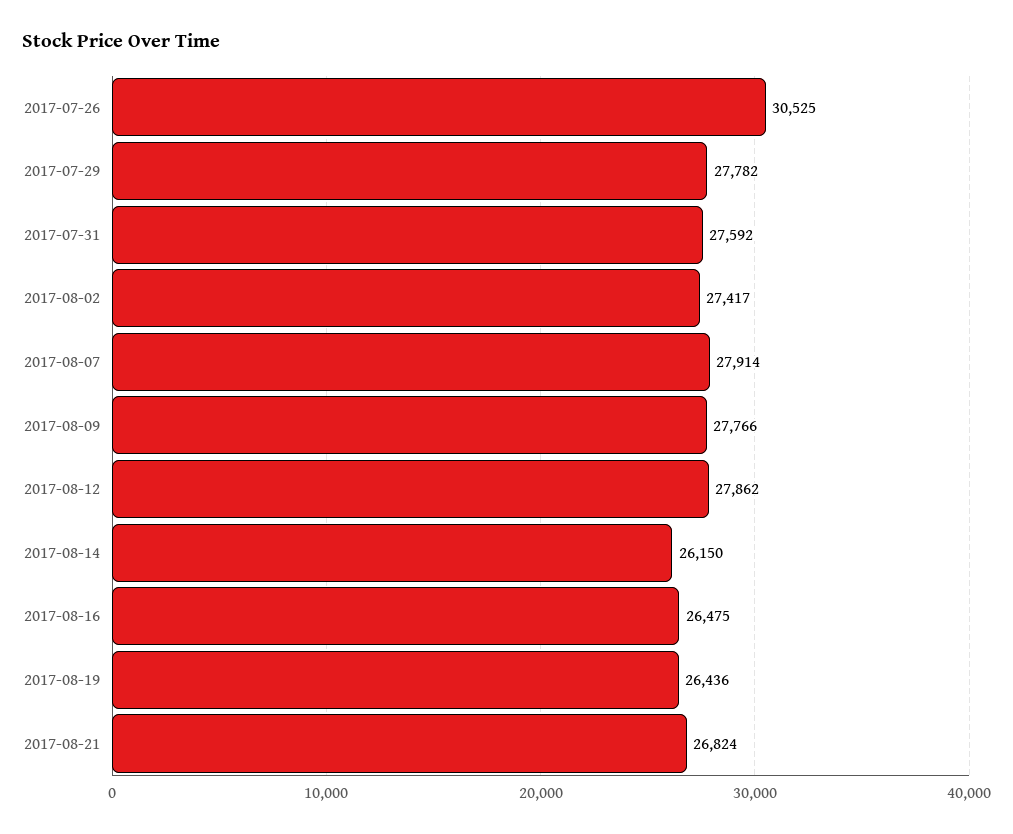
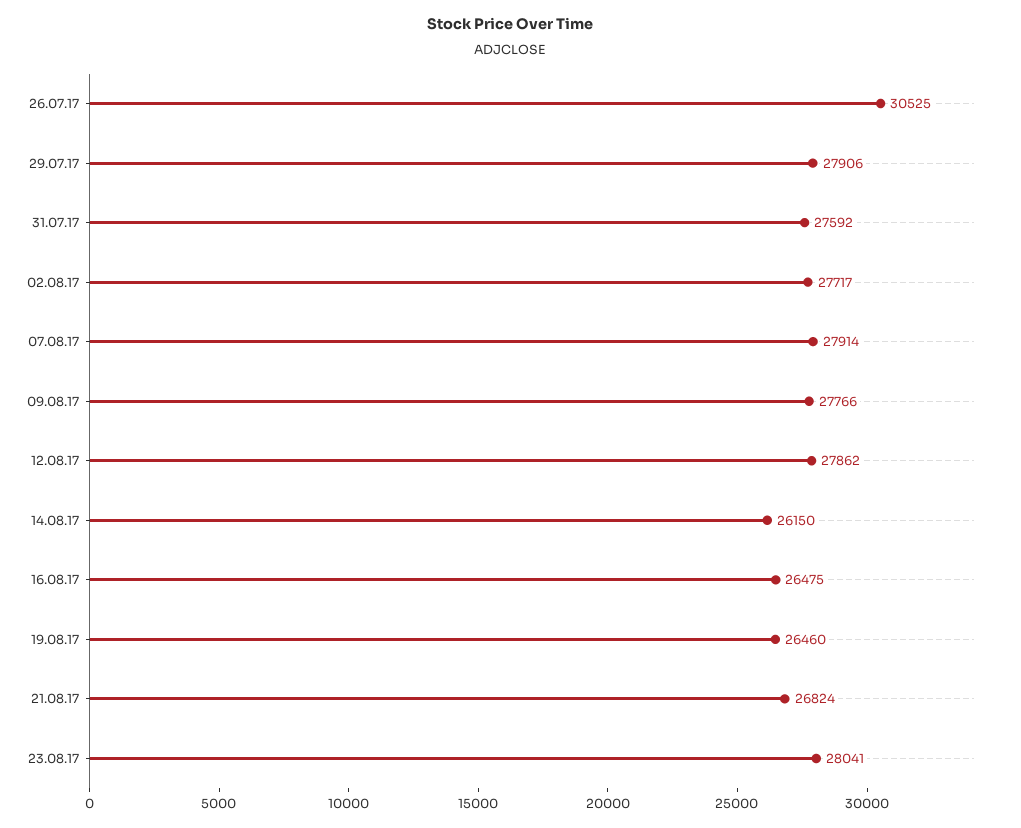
2017-07-29: 27782 -> 27906
2017-08-02: 27417 -> 27717
2017-08-19: 26436 -> 26460
23.08.17: none -> 28041

